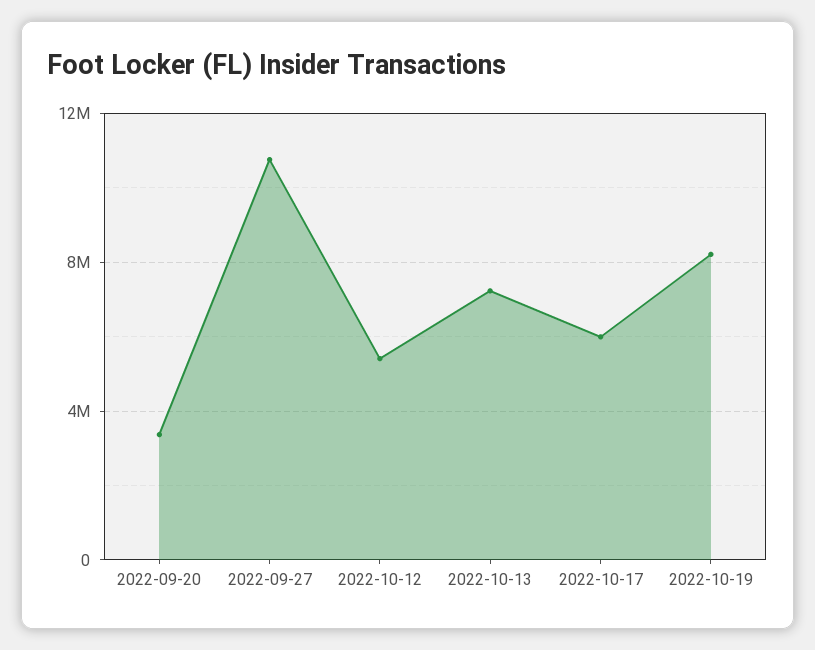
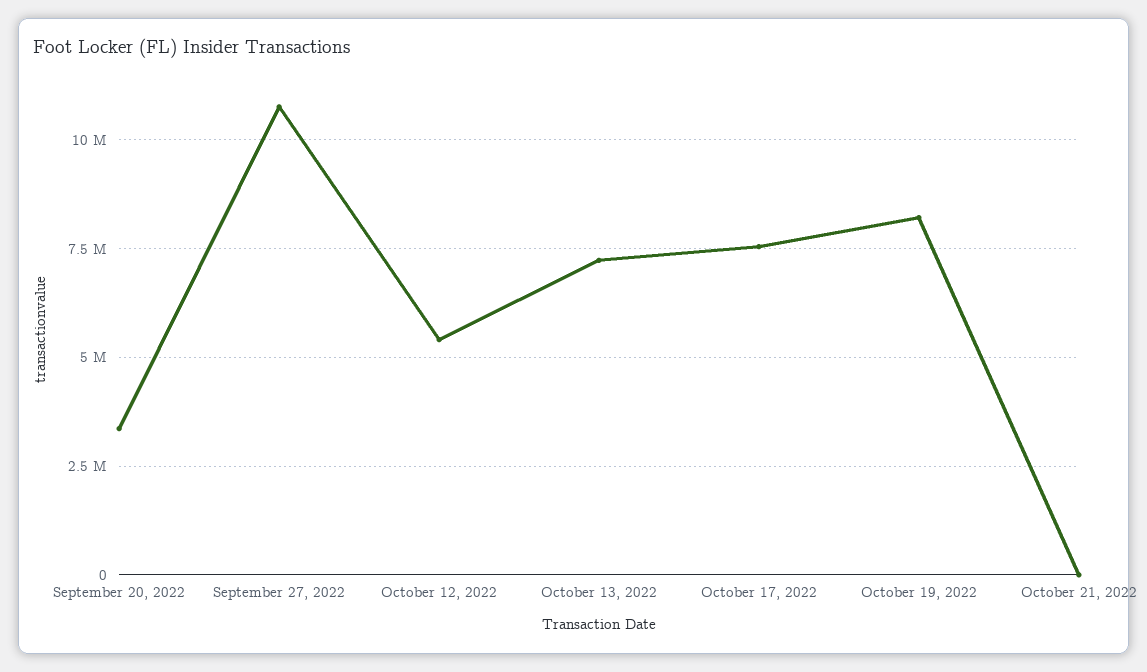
2022-10-17: 6000000 -> 7500000
October 21, 2022: none -> 0

